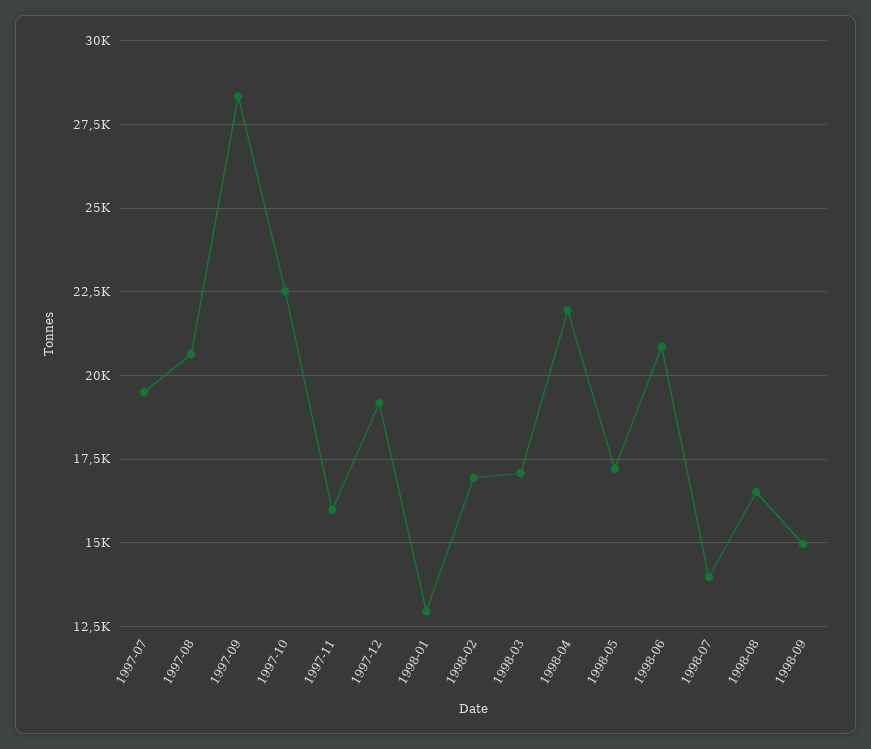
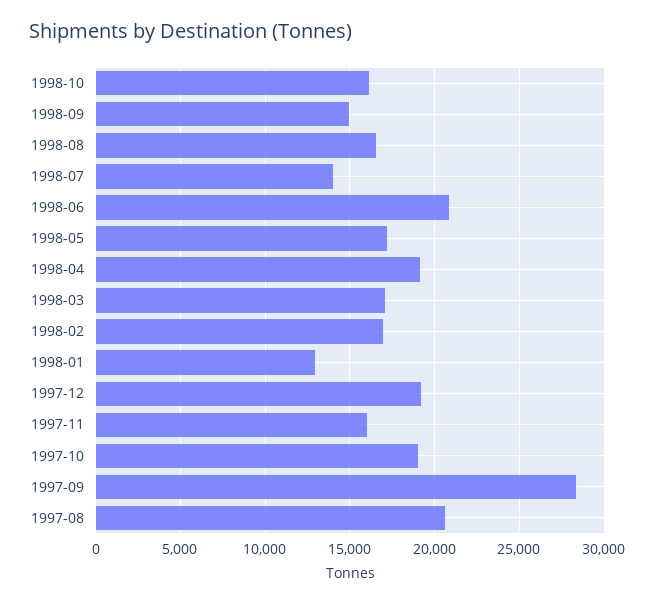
1997-07: 19500 -> none
1997-10: 22500 -> 19000
1998-04: 22000 -> 19000
1998-10: none -> 16000

